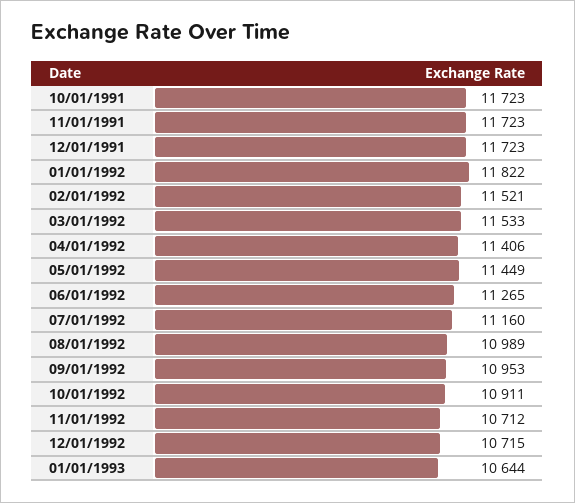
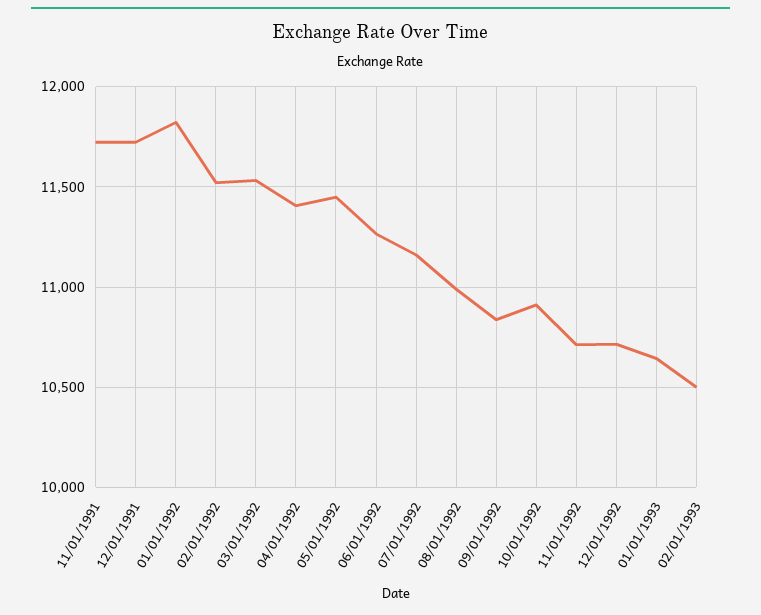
10/01/1991: 11723 -> none
09/01/1992: 10953 -> 10850
02/01/1993: none -> 10500

